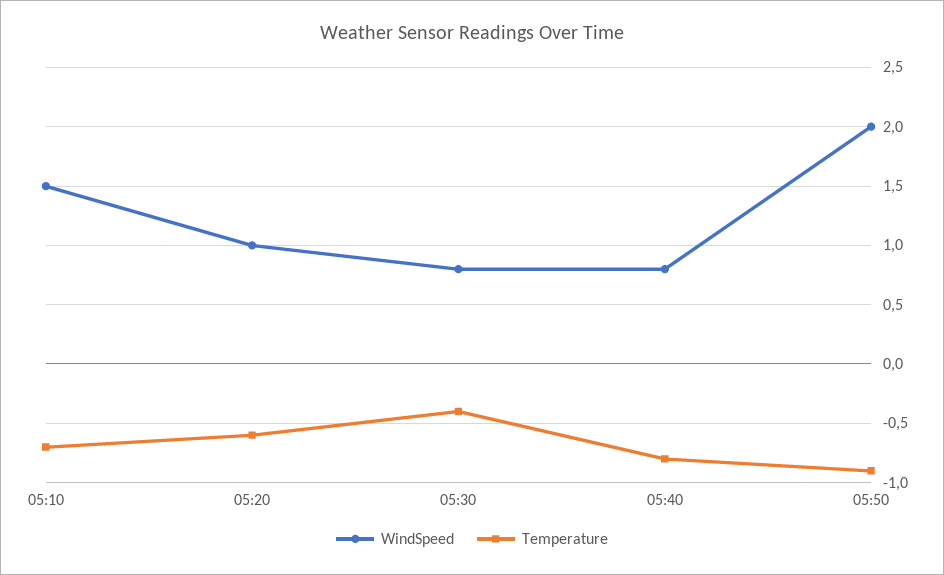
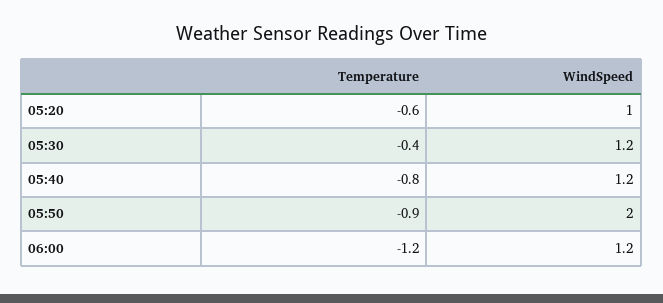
WindSpeed, 05:10: 1.5 -> none
Temperature, 05:10: -0.7 -> none
WindSpeed, 05:30: 0.8 -> 1.2
WindSpeed, 05:40: 0.8 -> 1.2
Temperature, 06:00: none -> -1.2
WindSpeed, 06:00: none -> 1.2

